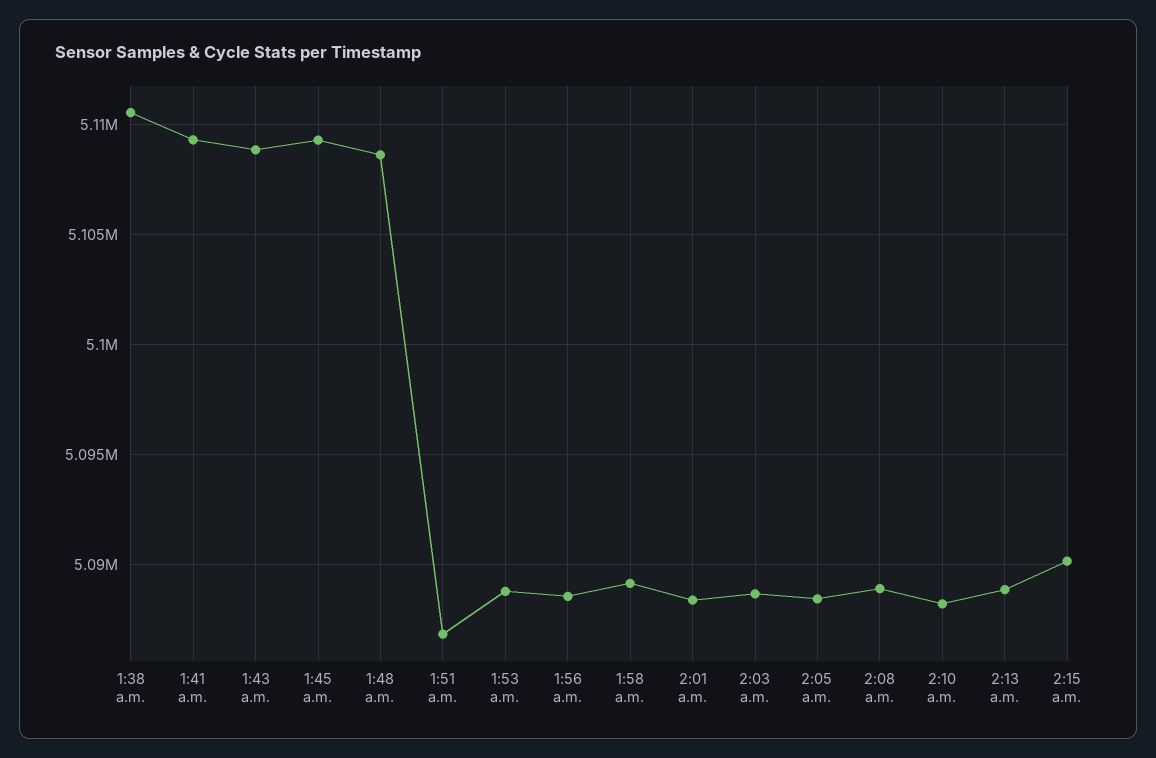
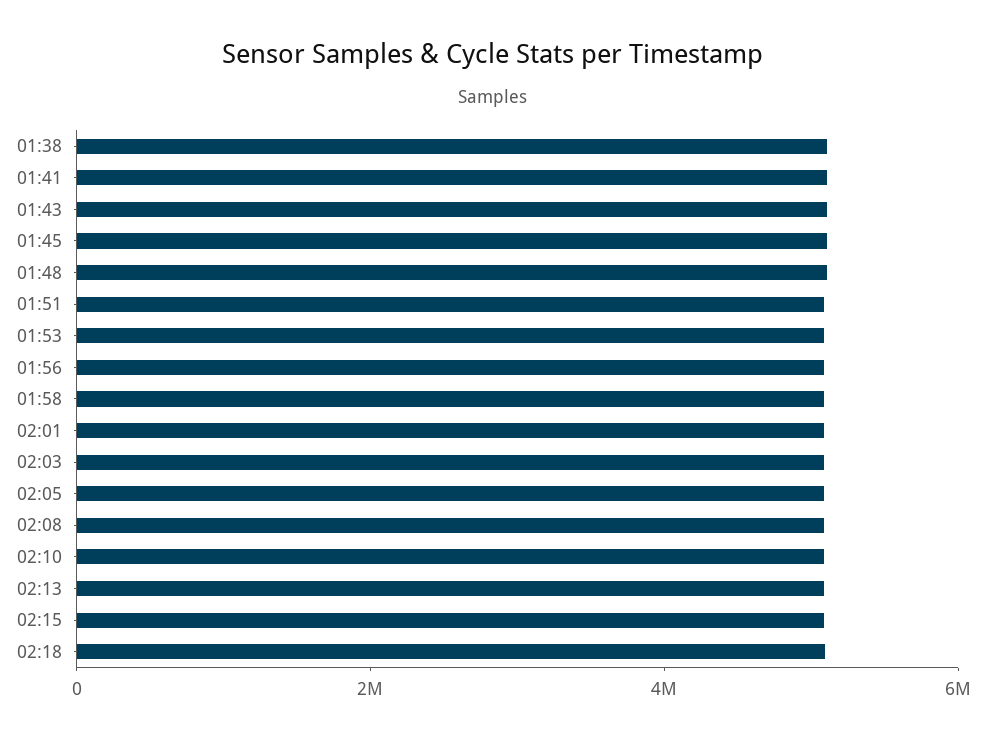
02:18: none -> 5000000

